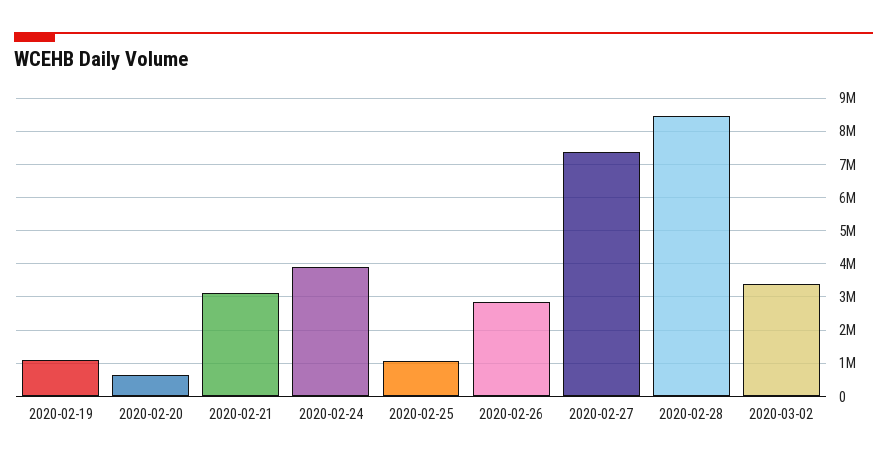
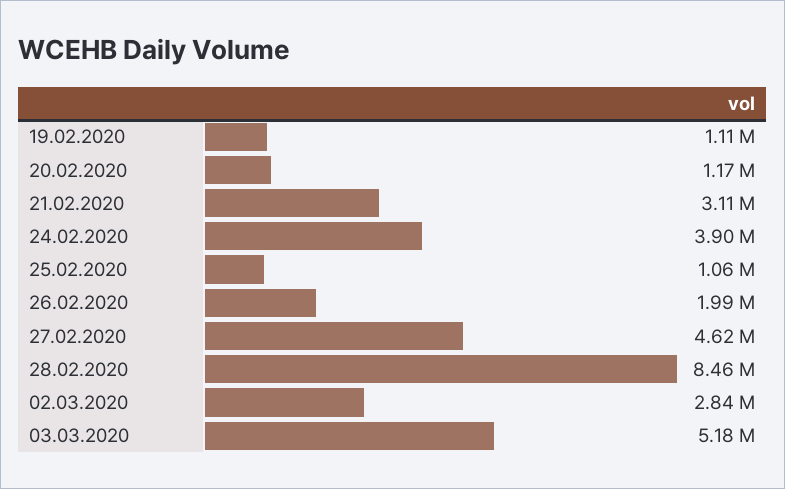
2020-02-20: 600000 -> 1170000
2020-02-26: 2800000 -> 1990000
2020-02-27: 7400000 -> 4620000
2020-03-02: 3400000 -> 2840000
03.03.2020: none -> 5180000

